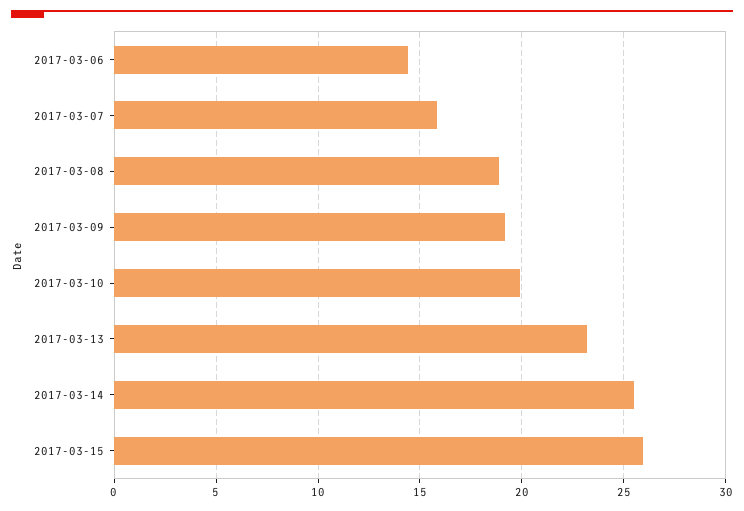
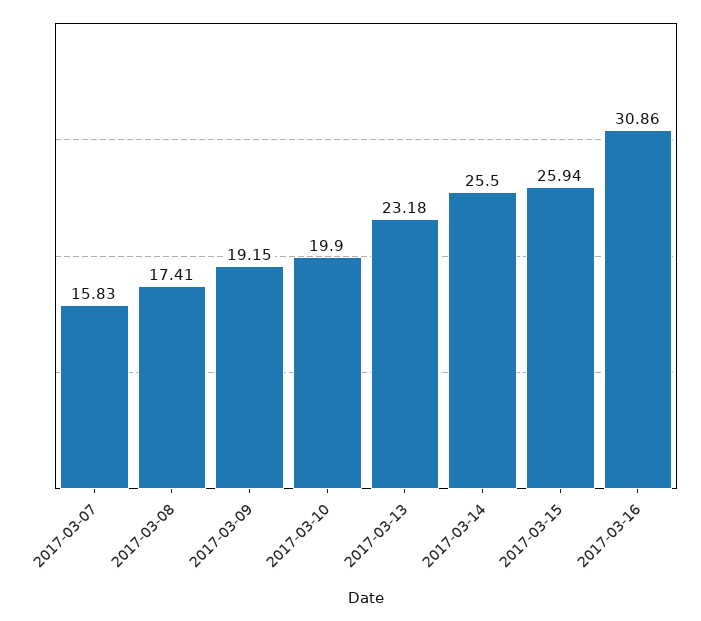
2017-03-06: 14.5 -> none
2017-03-08: 19 -> 17.41
2017-03-16: none -> 30.86

